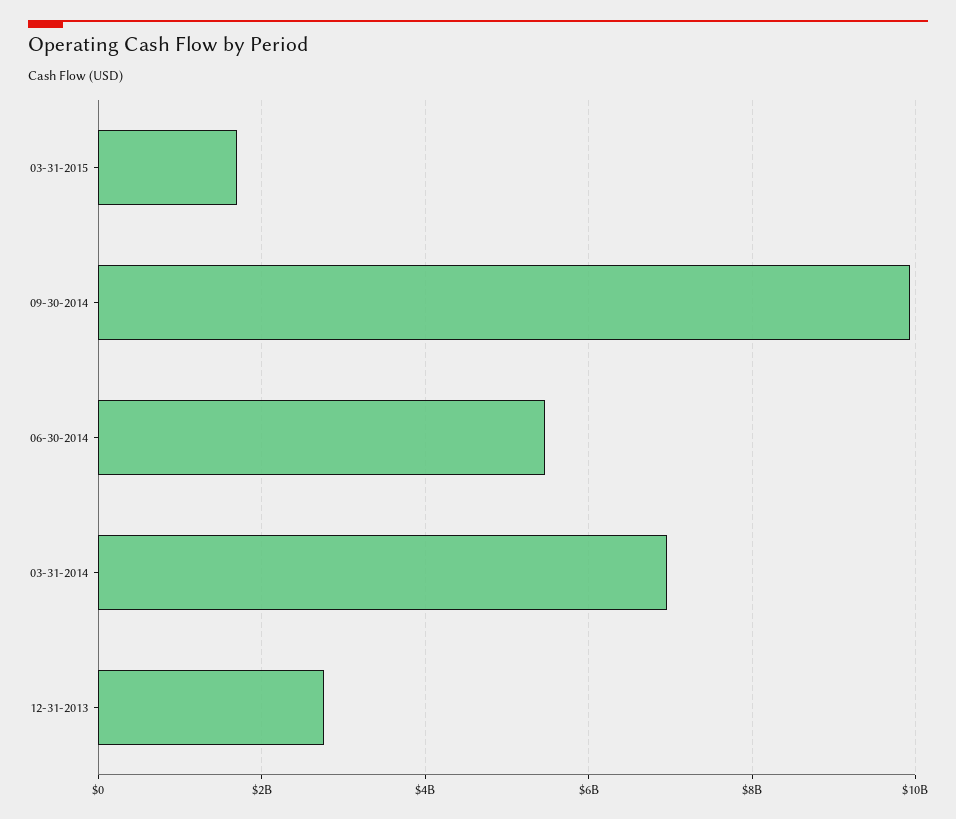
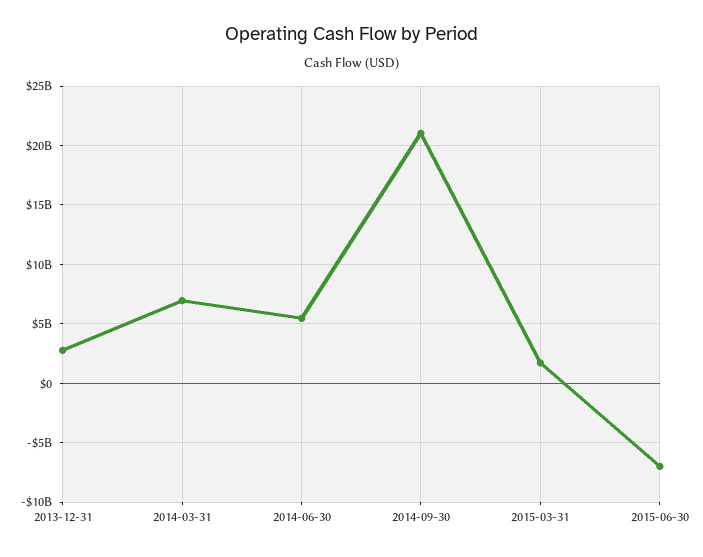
09-30-2014: 10000000000 -> 21000000000
2015-06-30: none -> -7000000000

